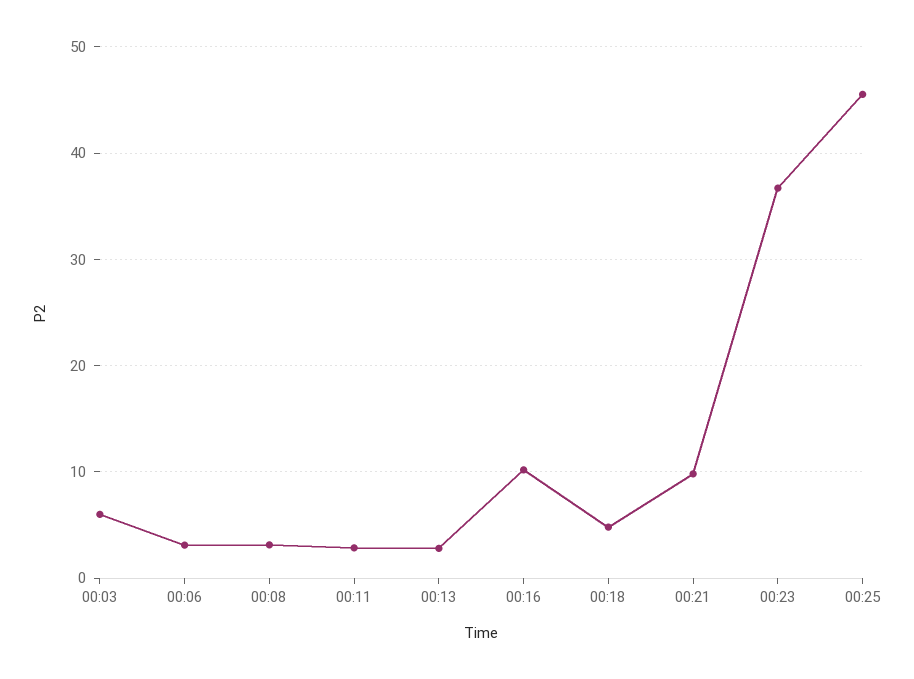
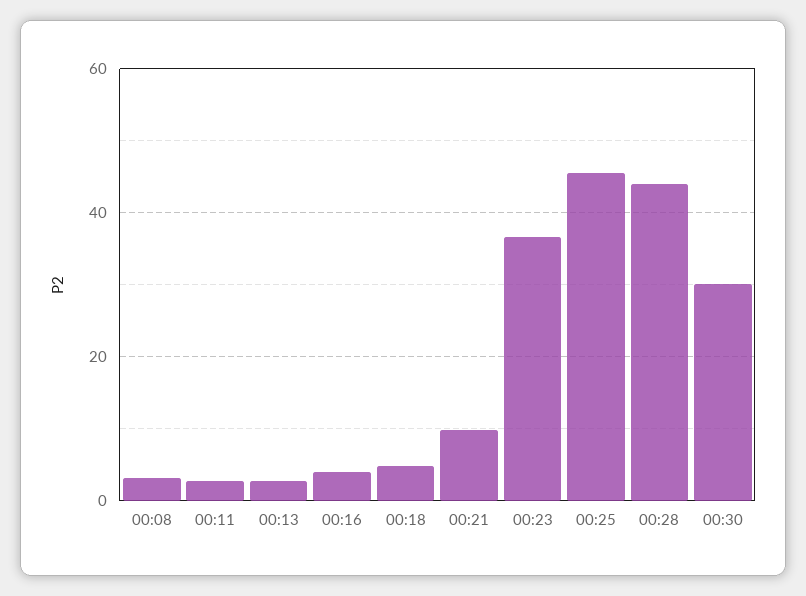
00:03: 6 -> none
00:06: 3 -> none
00:16: 10 -> 4
00:28: none -> 44
00:30: none -> 30

